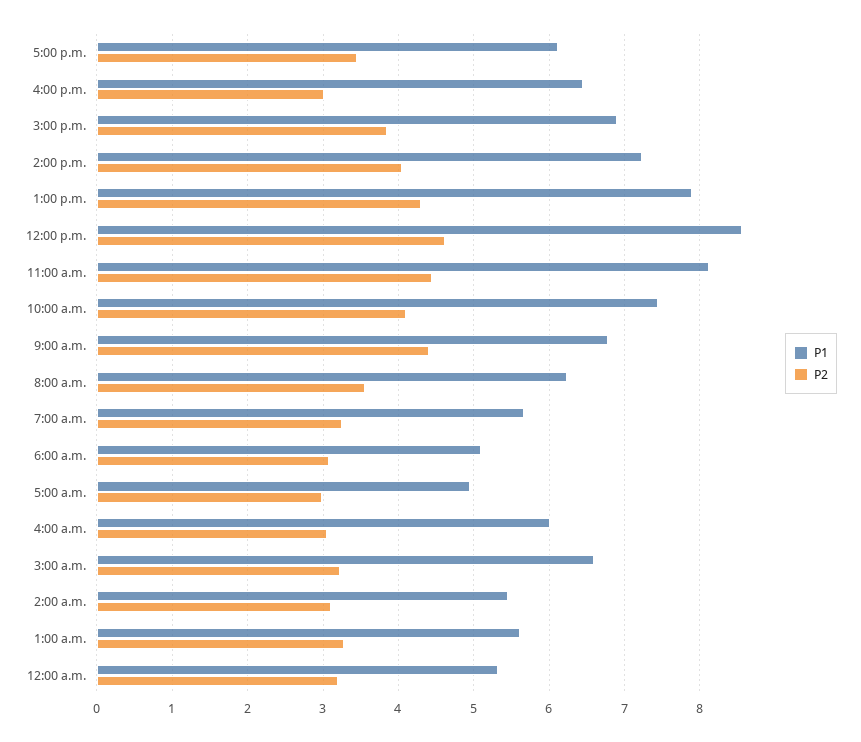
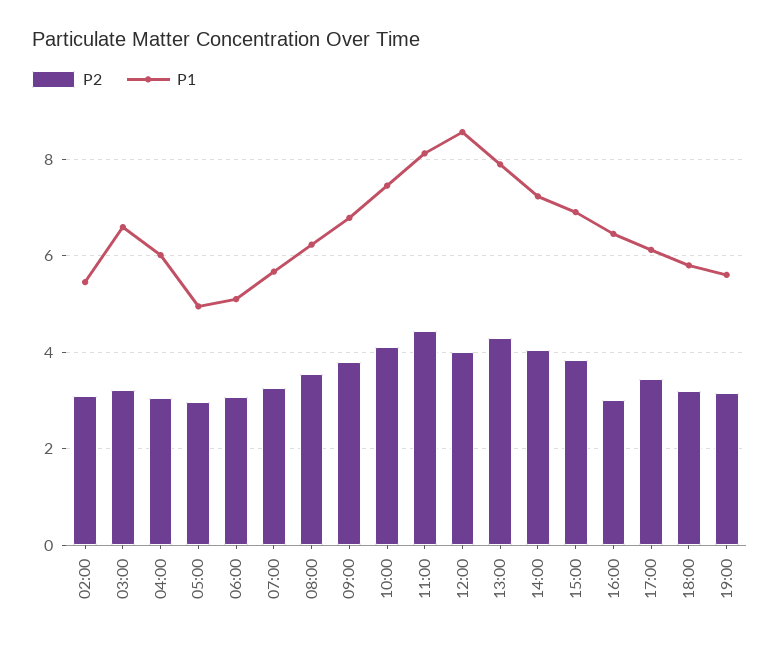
P2, 12:00 p.m.: 4.6 -> 4
P2, 9:00 a.m.: 4.4 -> 3.8
P1, 1:00 a.m.: 5.6 -> none
P2, 1:00 a.m.: 3.3 -> none
P1, 12:00 a.m.: 5.3 -> none
P2, 12:00 a.m.: 3.2 -> none
P2, 18:00: none -> 3.2
P1, 18:00: none -> 5.8
P2, 19:00: none -> 3.2
P1, 19:00: none -> 5.6

